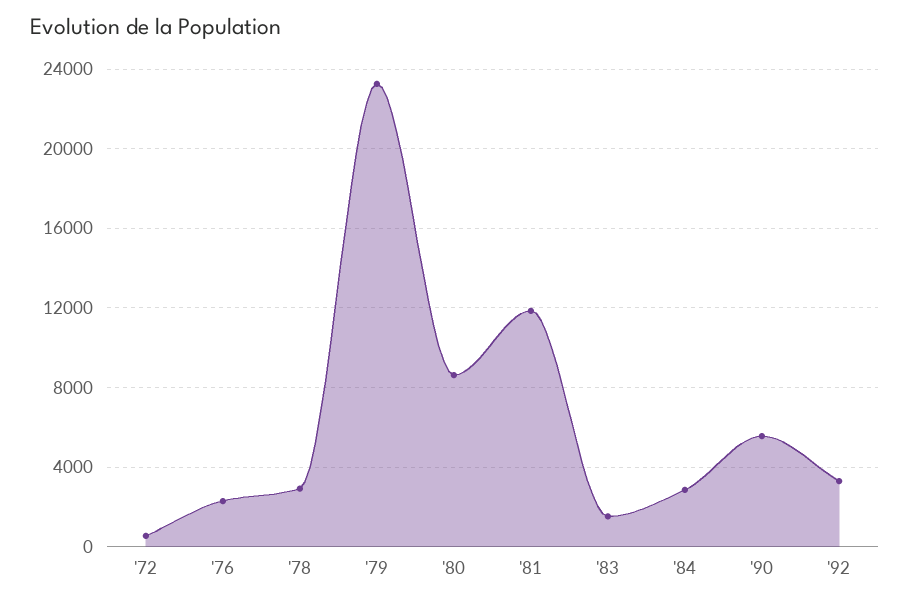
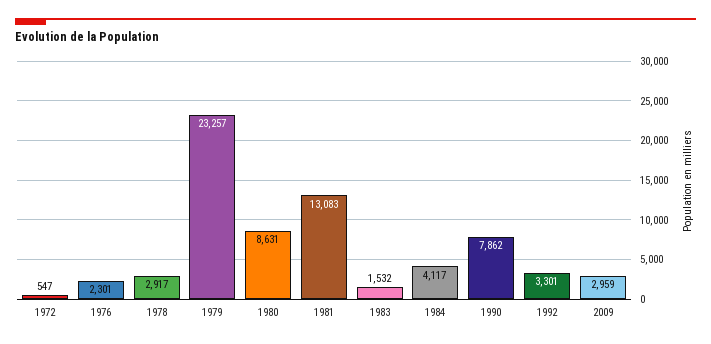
'81: 12000 -> 13083
'84: 3000 -> 4117
'90: 5500 -> 7862
2009: none -> 2959

